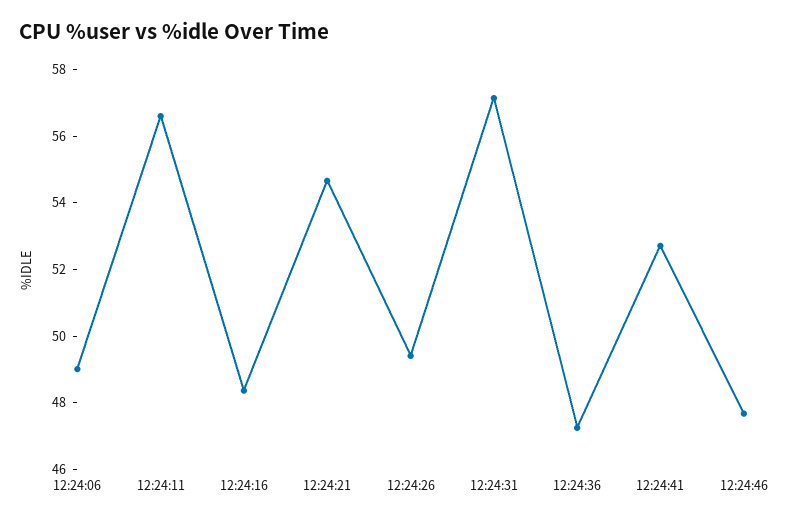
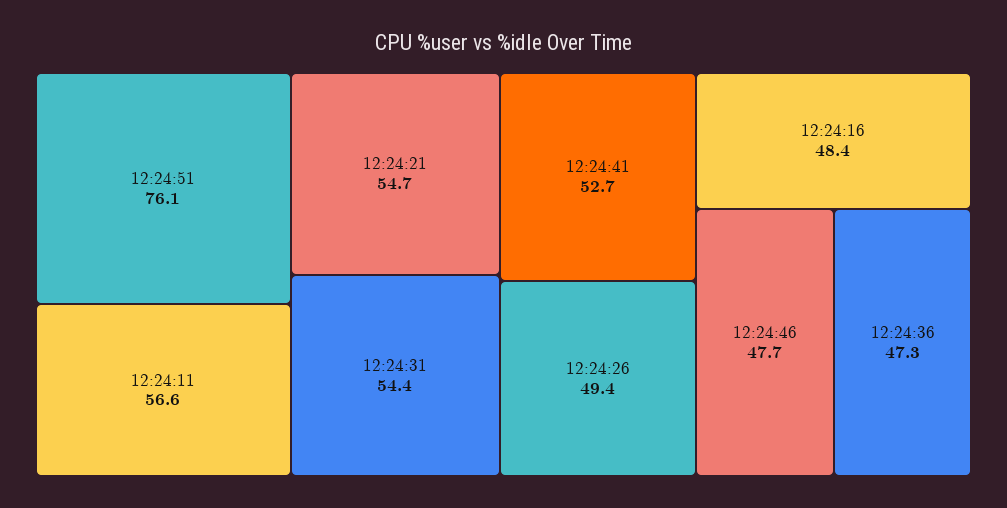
12:24:06: 49 -> none
12:24:31: 57 -> 54.4
12:24:51: none -> 76.1

